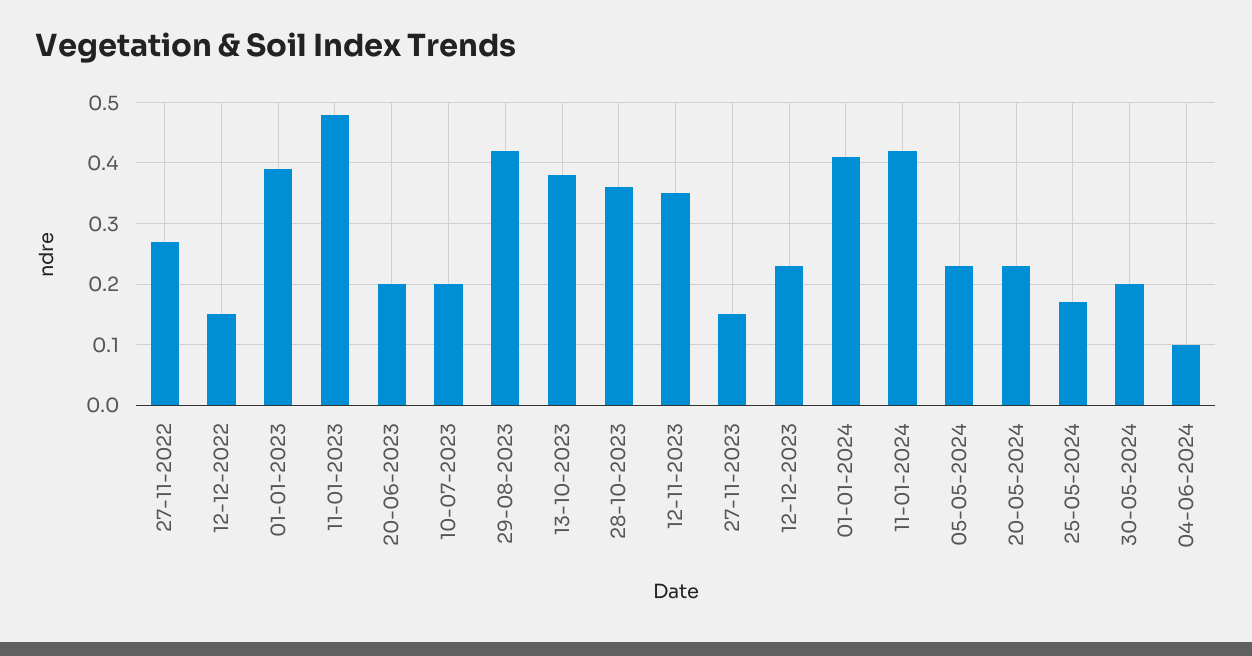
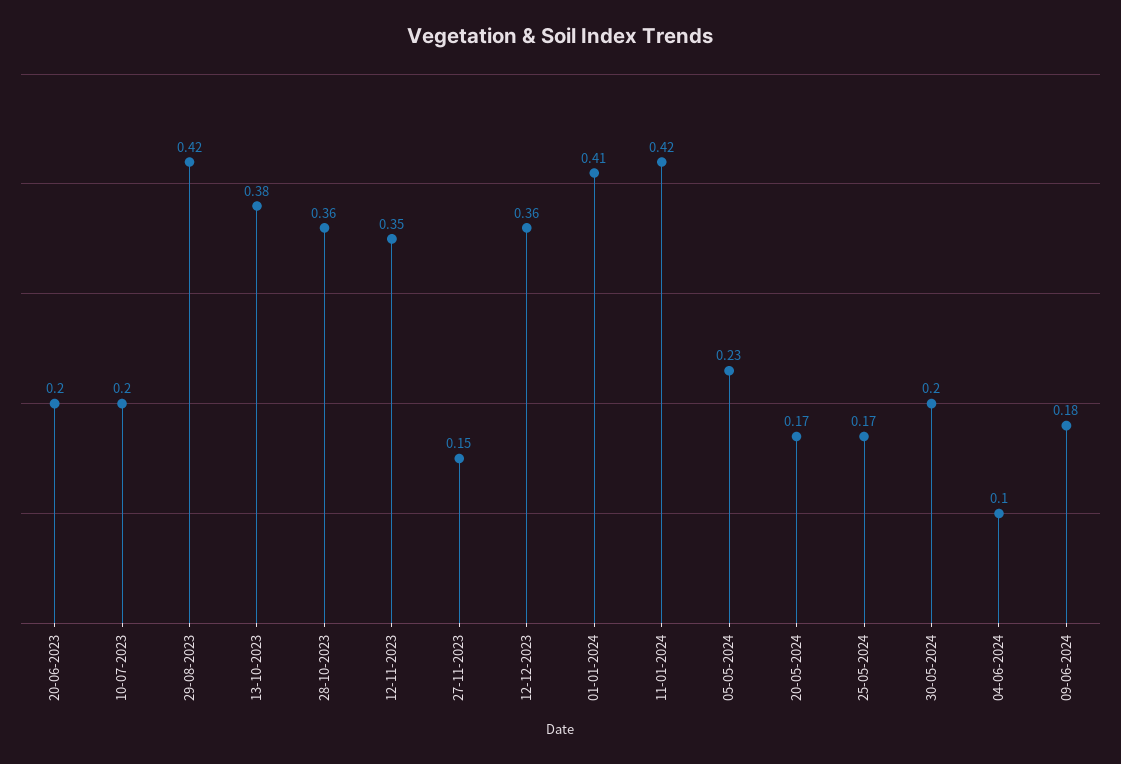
27-11-2022: 0.27 -> none
12-12-2022: 0.15 -> none
01-01-2023: 0.39 -> none
11-01-2023: 0.48 -> none
12-12-2023: 0.23 -> 0.36
20-05-2024: 0.23 -> 0.17
09-06-2024: none -> 0.18

